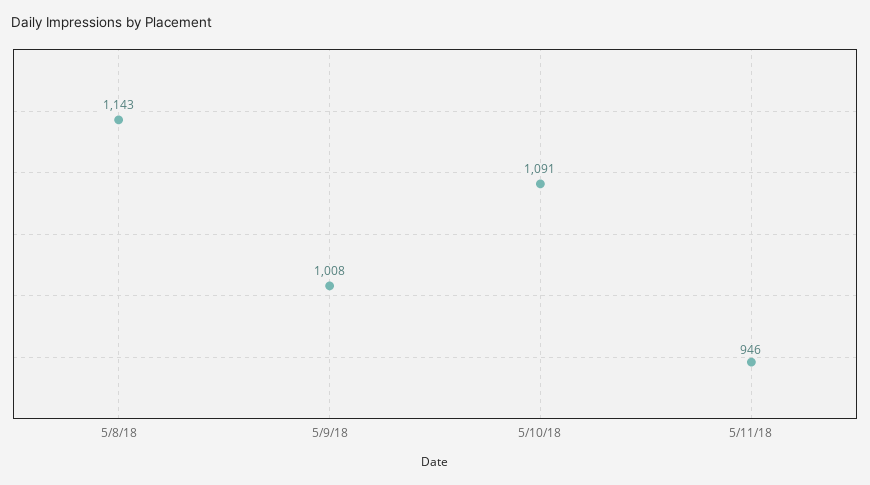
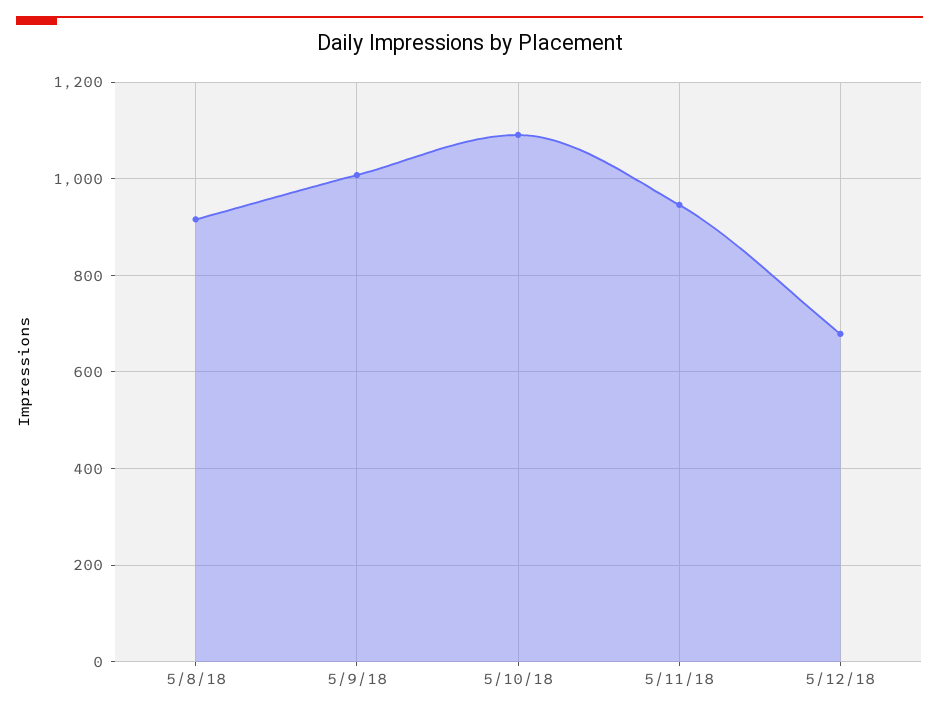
5/8/18: 1143 -> 920
5/12/18: none -> 680

